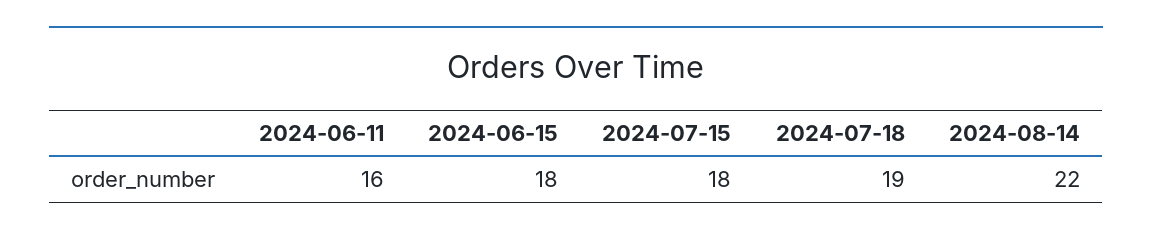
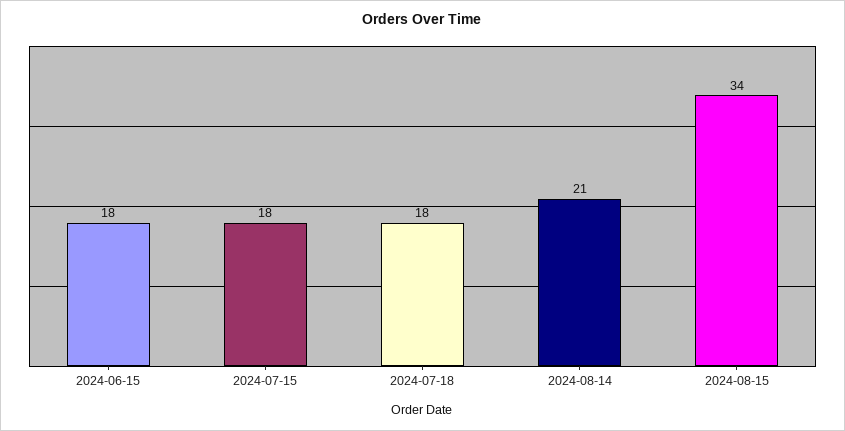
2024-06-11: 16 -> none
2024-07-18: 19 -> 18
2024-08-14: 22 -> 21
2024-08-15: none -> 34

